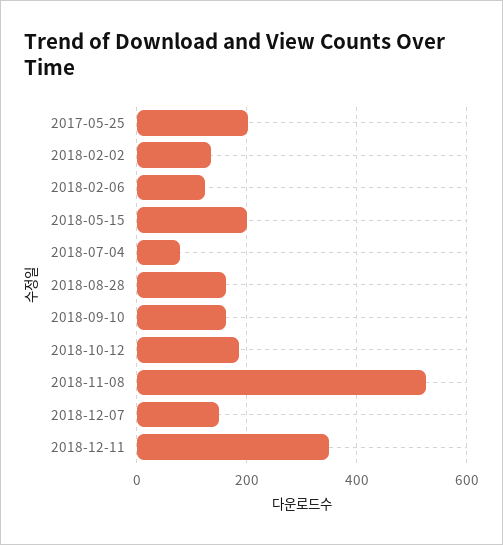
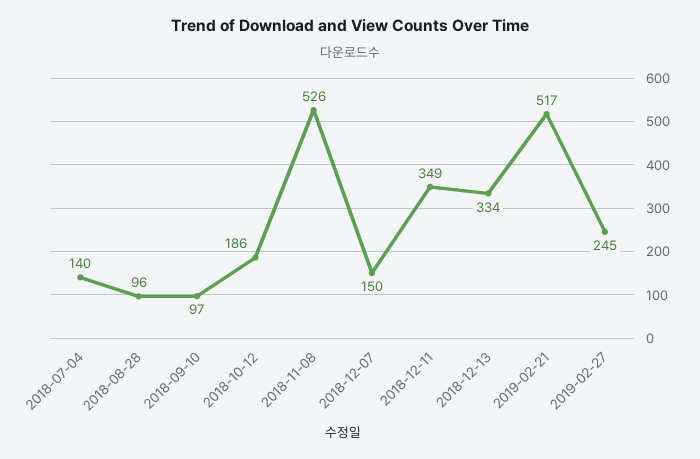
2017-05-25: 200 -> none
2018-02-02: 140 -> none
2018-02-06: 120 -> none
2018-05-15: 200 -> none
2018-07-04: 80 -> 140
2018-08-28: 160 -> 96
2018-09-10: 160 -> 97
2018-12-13: none -> 334
2019-02-21: none -> 517
2019-02-27: none -> 245

